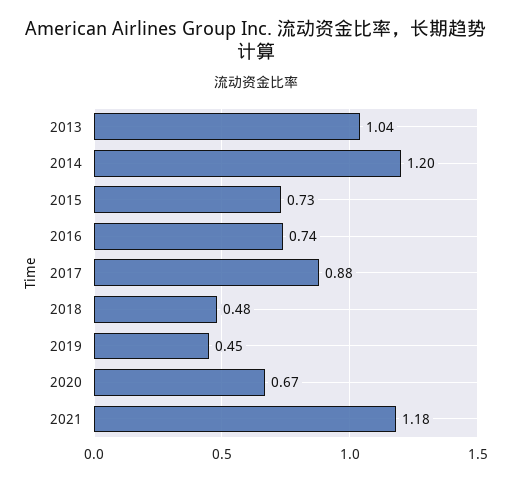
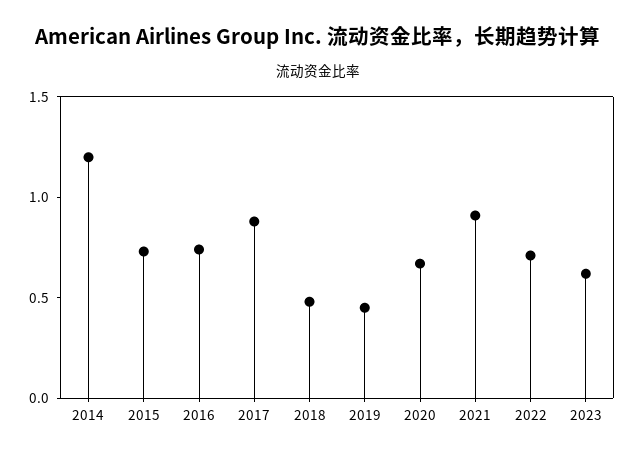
2013: 1.04 -> none
2021: 1.18 -> 0.9
2022: none -> 0.7
2023: none -> 0.6

